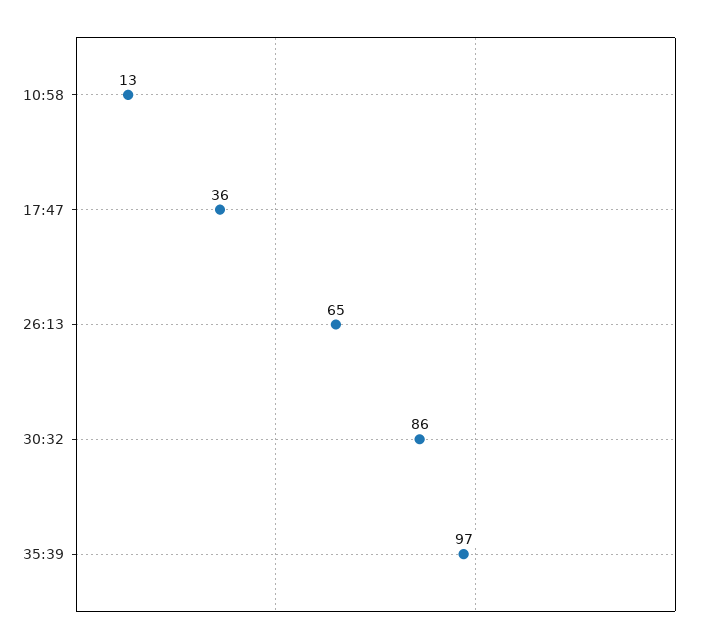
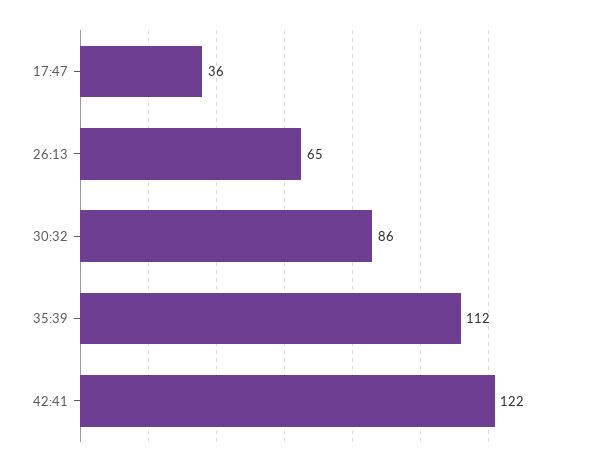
10:58: 13 -> none
35:39: 97 -> 112
42:41: none -> 122

